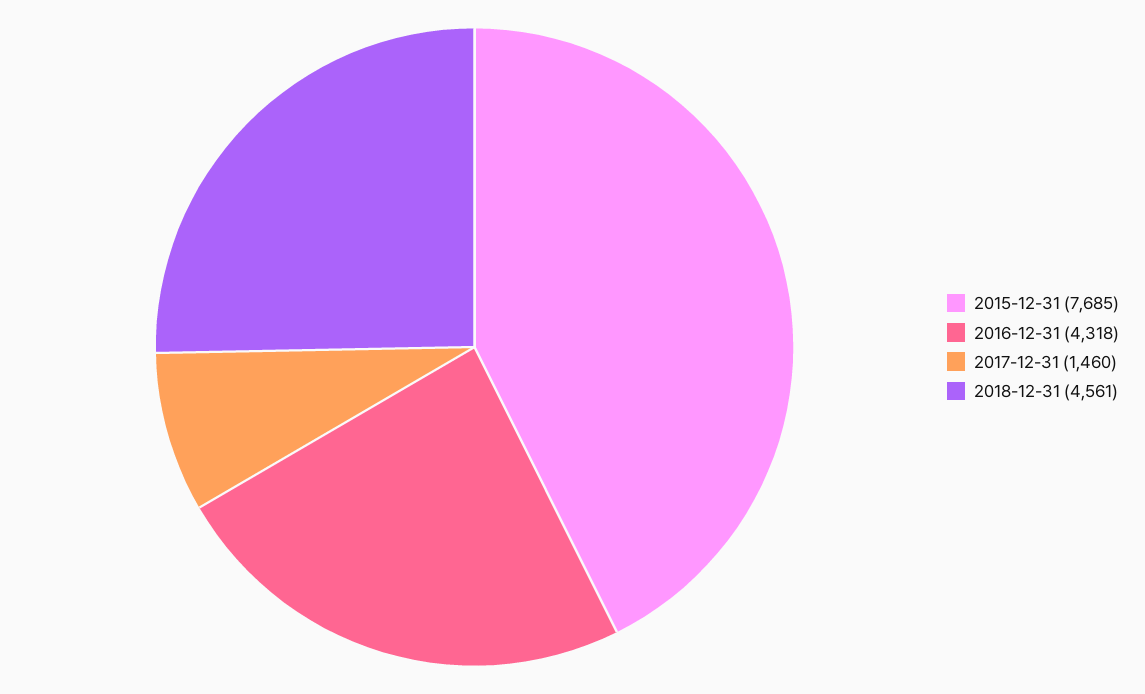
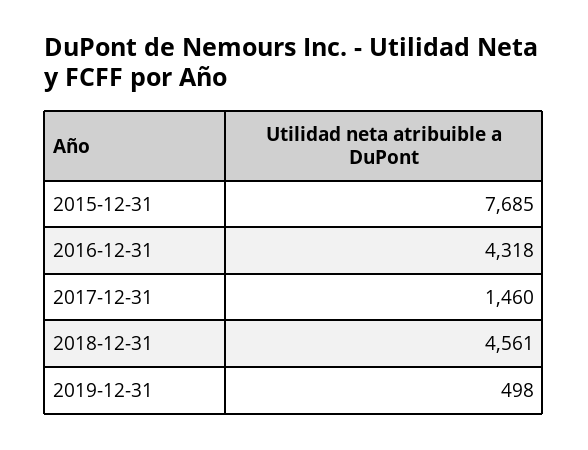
2019-12-31: none -> 498

